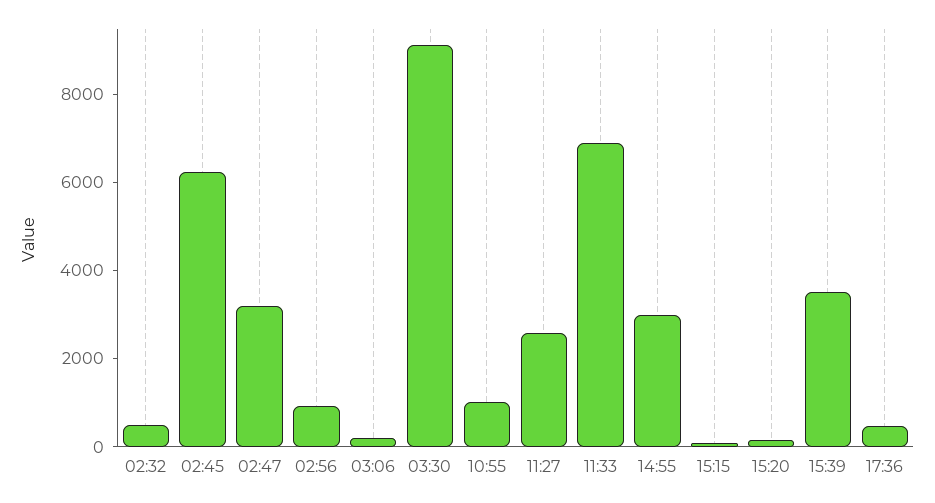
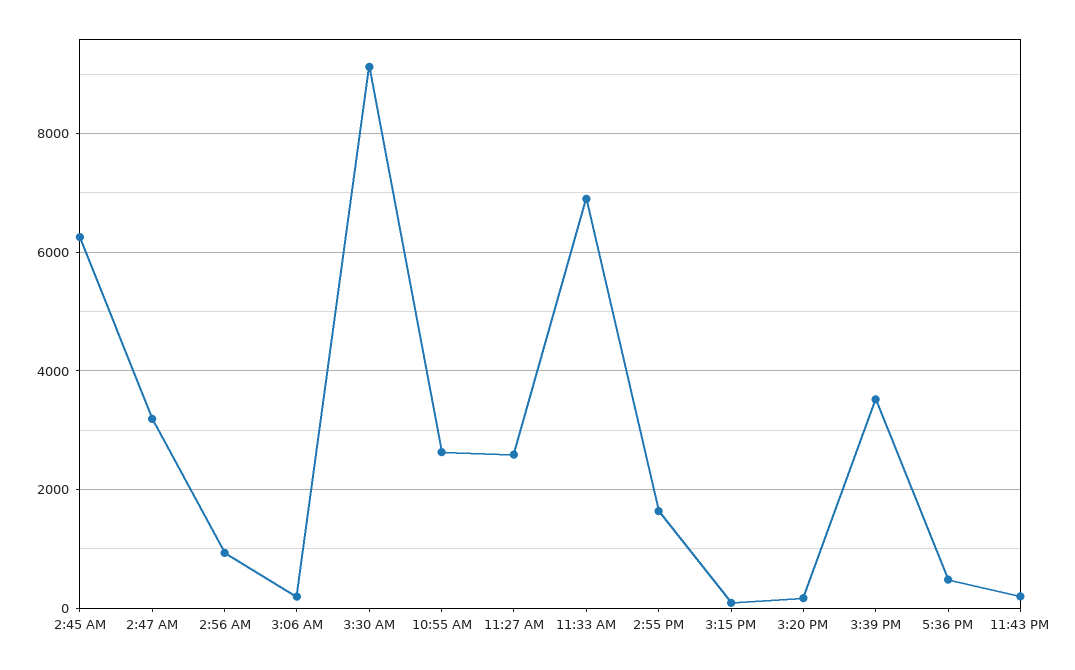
02:32: 500 -> none
10:55: 1000 -> 2600
14:55: 3000 -> 1600
11:43 PM: none -> 200

